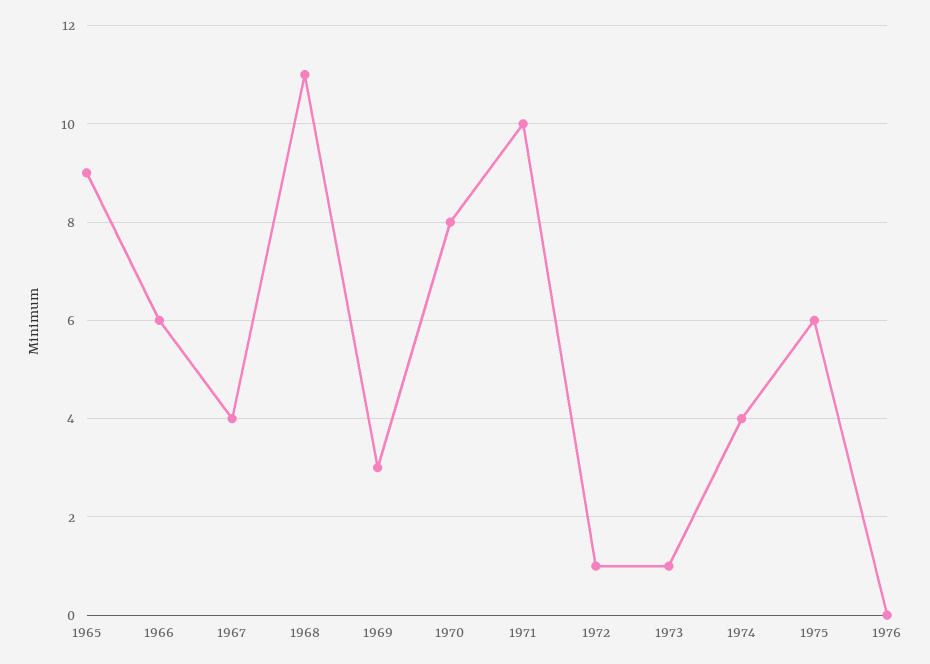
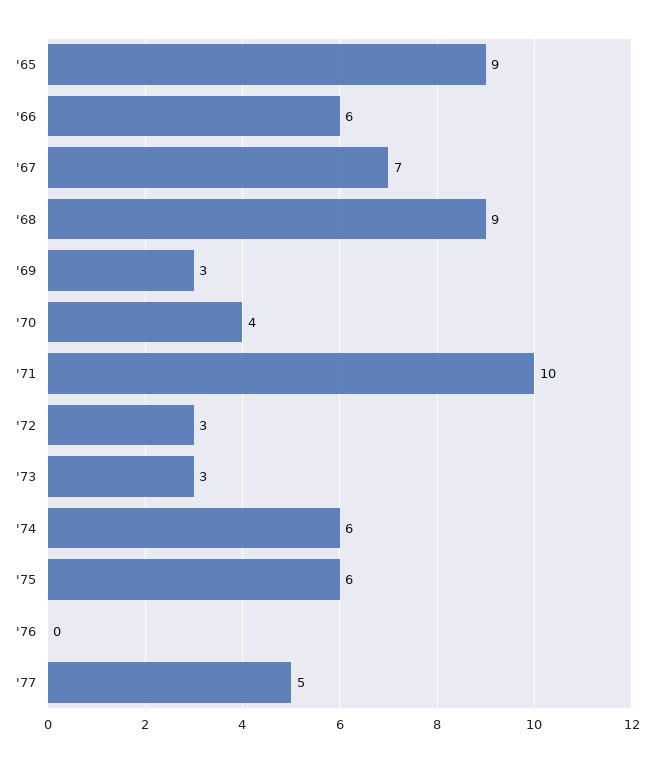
1967: 4 -> 7
1968: 11 -> 9
1970: 8 -> 4
1972: 1 -> 3
1973: 1 -> 3
1974: 4 -> 6
'77: none -> 5

